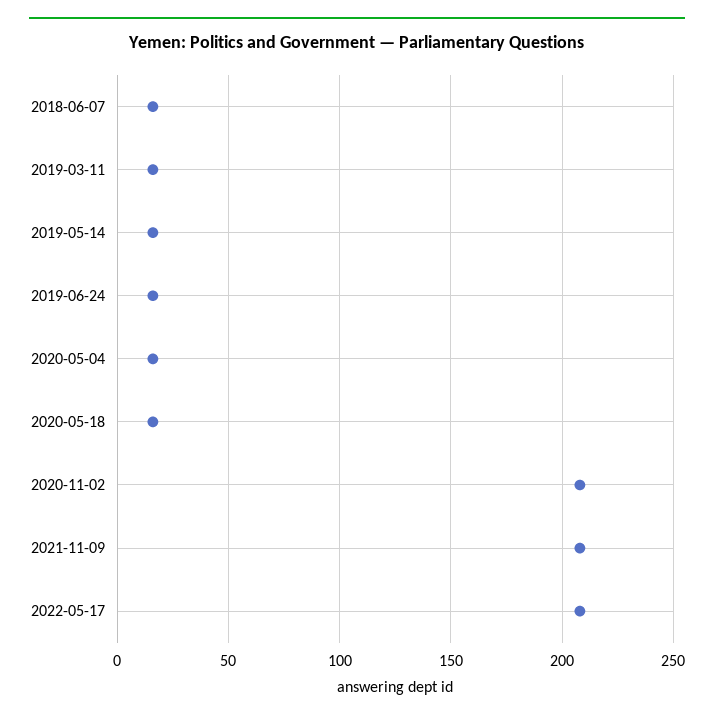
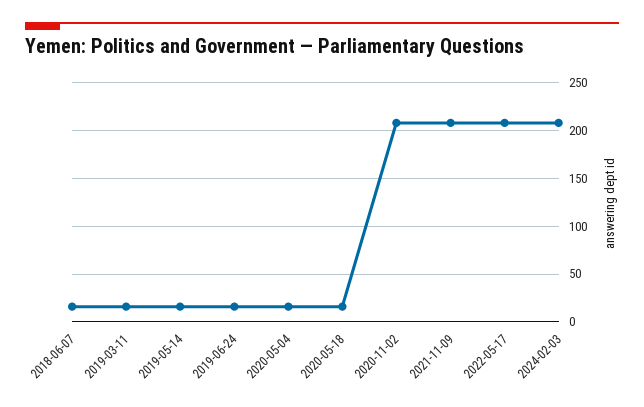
2024-02-03: none -> 210

